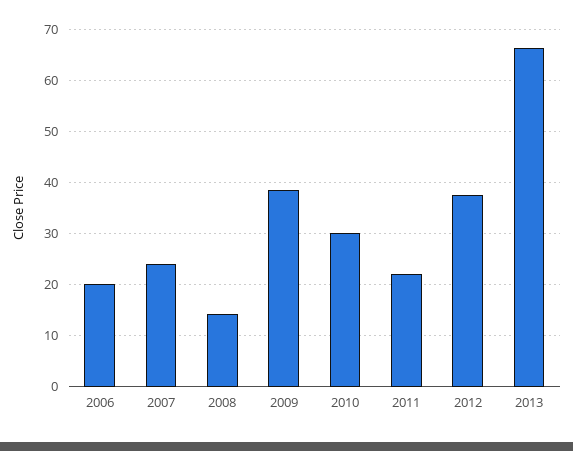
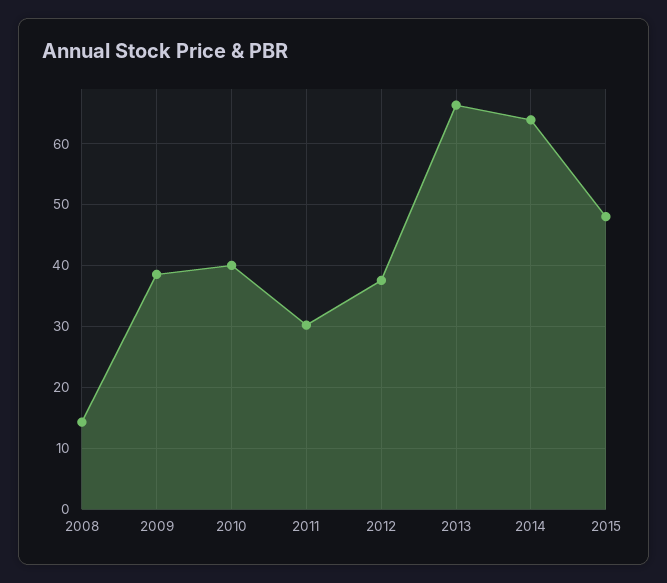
2006: 20 -> none
2007: 24 -> none
2010: 30 -> 40
2011: 22 -> 30
2014: none -> 64
2015: none -> 48

